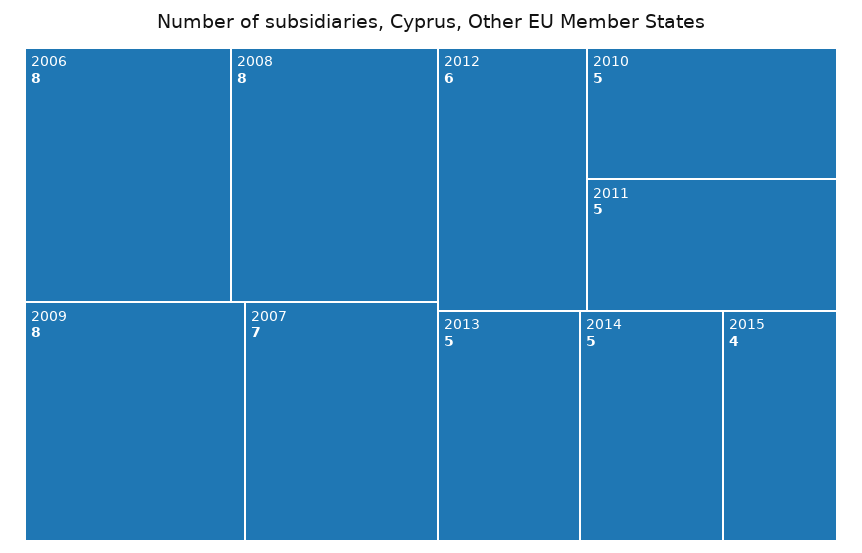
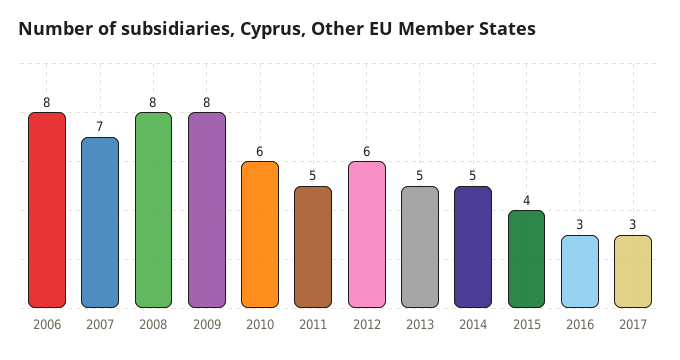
2010: 5 -> 6
2016: none -> 3
2017: none -> 3

